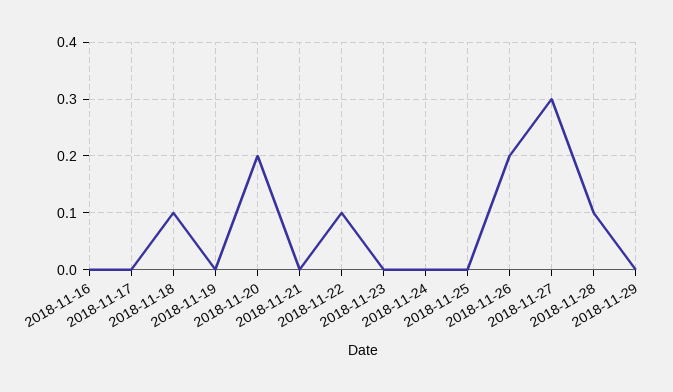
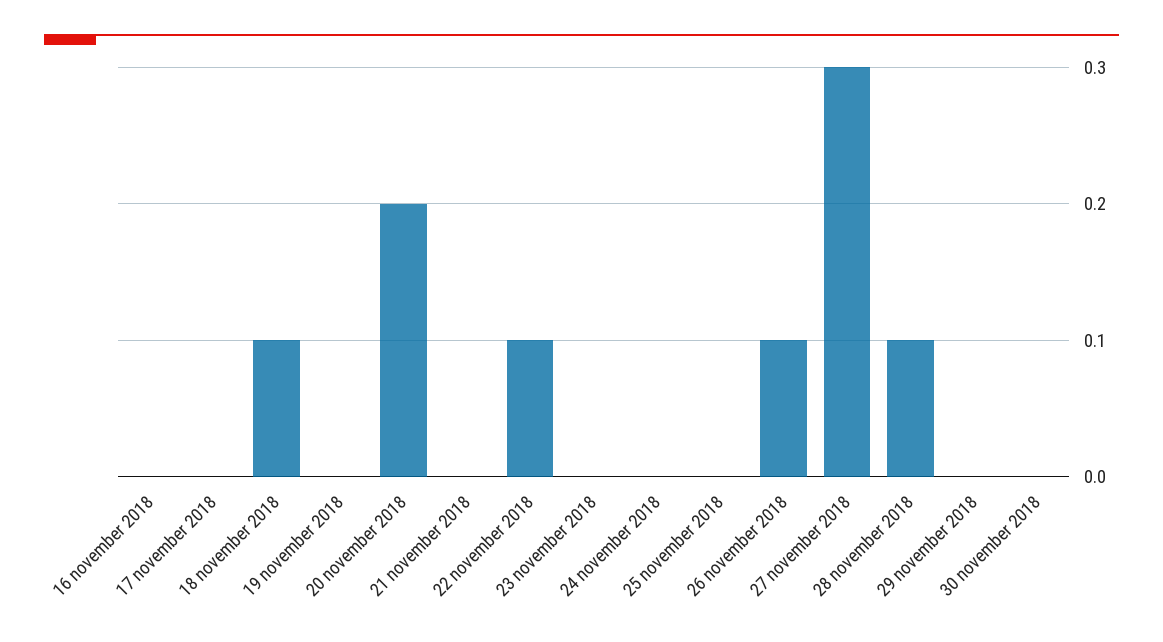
2018-11-26: 0.2 -> 0.1
30 november 2018: none -> 0

